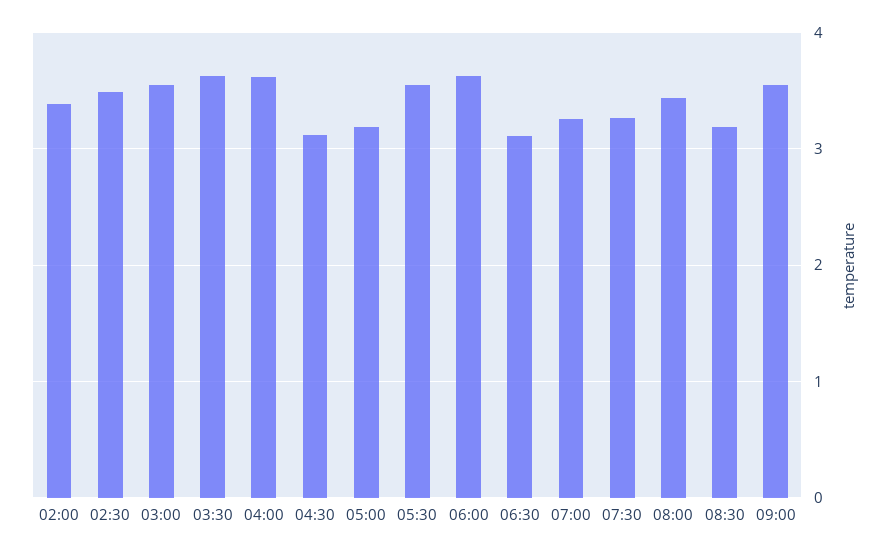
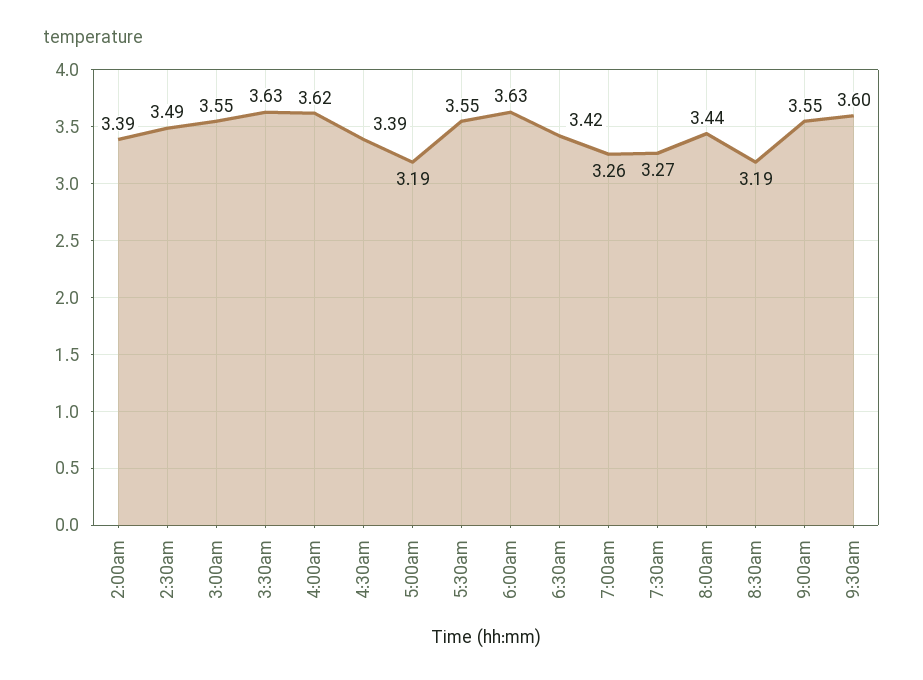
04:30: 3.1 -> 3.39
06:30: 3.1 -> 3.42
9:30am: none -> 3.6

